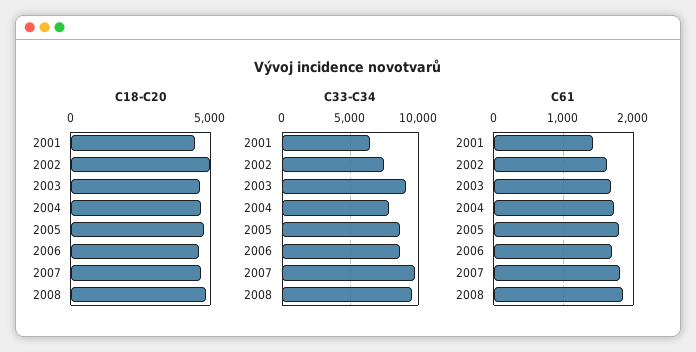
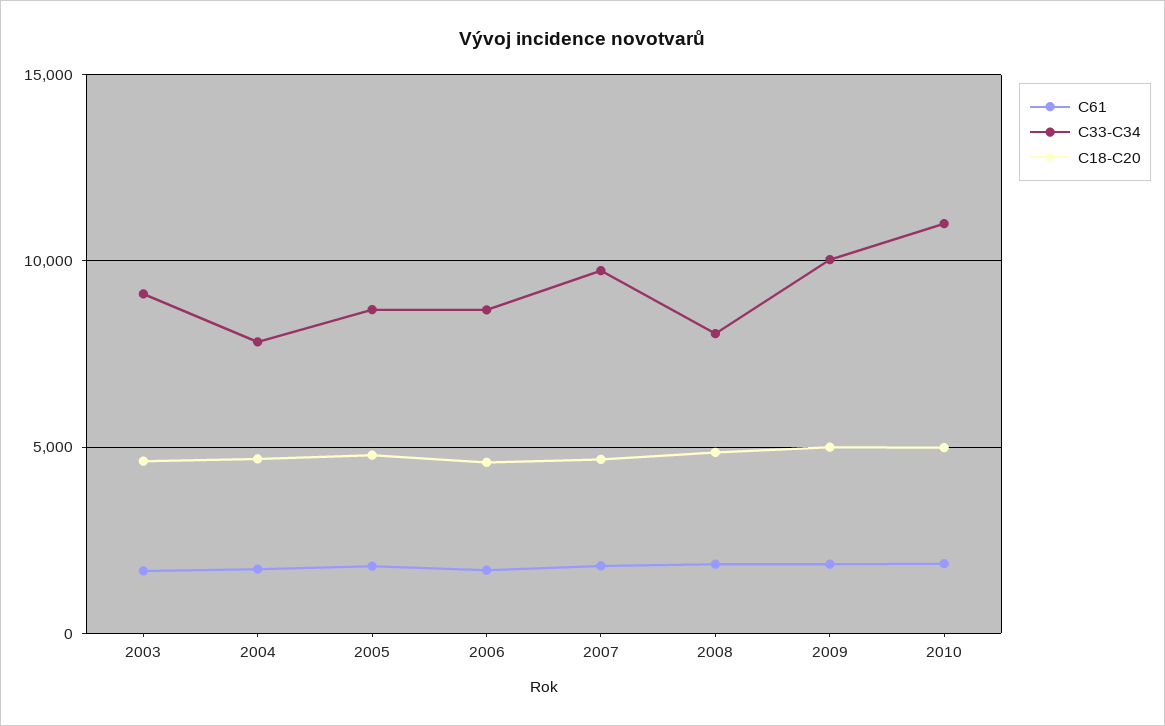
C18-C20, 2001: 4500 -> none
C18-C20, 2002: 5000 -> none
C33-C34, 2001: 6500 -> none
C33-C34, 2002: 7500 -> none
C33-C34, 2008: 9500 -> 8000
C61, 2001: 1400 -> none
C61, 2002: 1600 -> none
C61, 2009: none -> 2000
C33-C34, 2009: none -> 10000
C18-C20, 2009: none -> 5000
C61, 2010: none -> 2000
C33-C34, 2010: none -> 11000
C18-C20, 2010: none -> 5000

